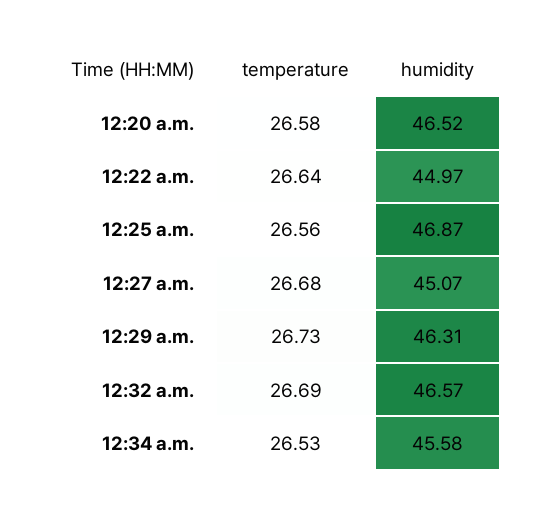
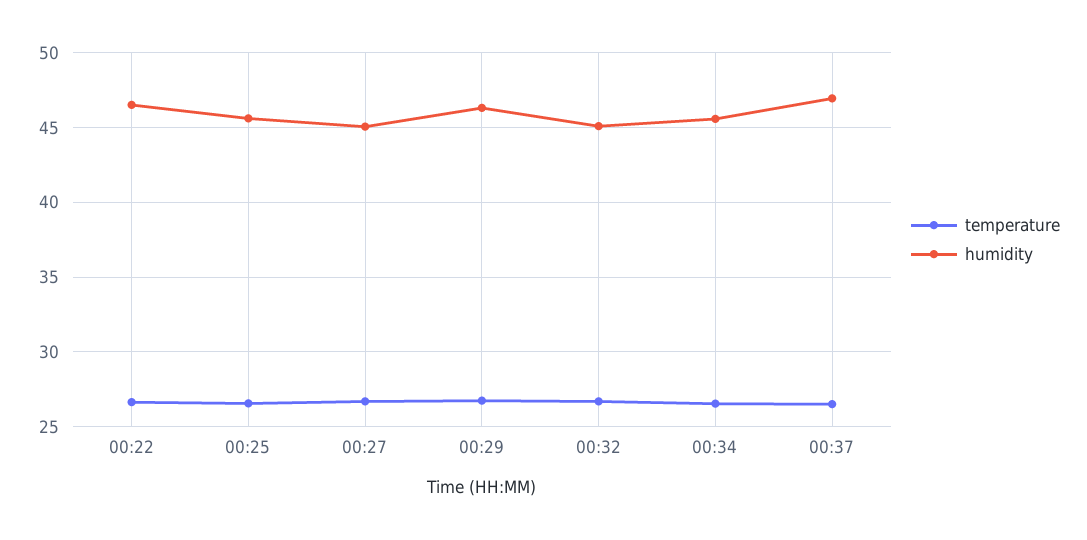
temperature, 12:20 a.m.: 26.58 -> none
humidity, 12:20 a.m.: 46.52 -> none
humidity, 12:22 a.m.: 44.97 -> 46.5
humidity, 12:25 a.m.: 46.87 -> 45.5
humidity, 12:32 a.m.: 46.57 -> 45
temperature, 00:37: none -> 26.5
humidity, 00:37: none -> 47

